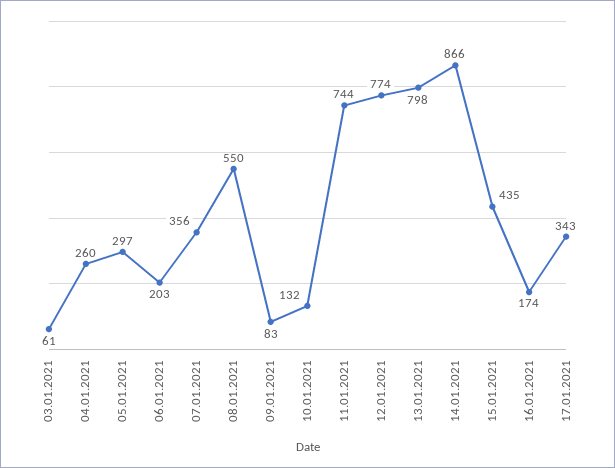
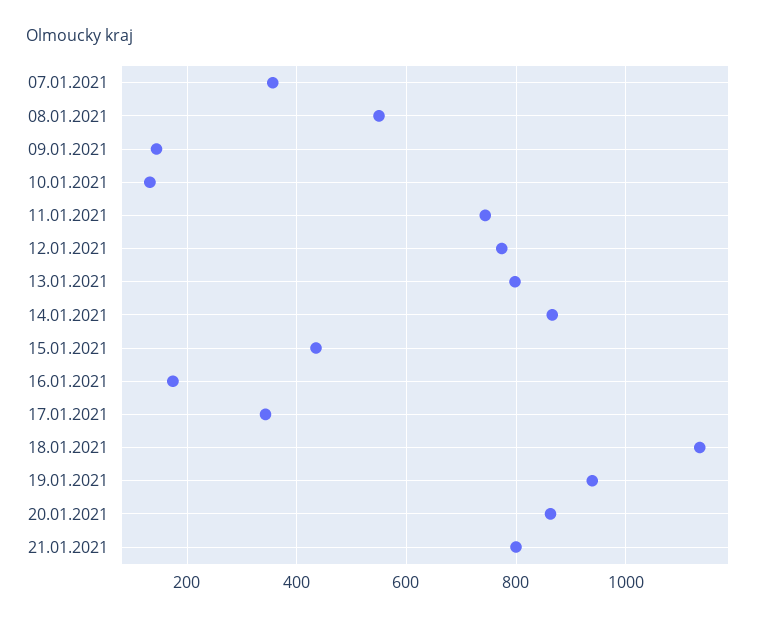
03.01.2021: 61 -> none
04.01.2021: 260 -> none
05.01.2021: 297 -> none
06.01.2021: 203 -> none
09.01.2021: 83 -> 140
18.01.2021: none -> 1140
19.01.2021: none -> 940
20.01.2021: none -> 860
21.01.2021: none -> 800

